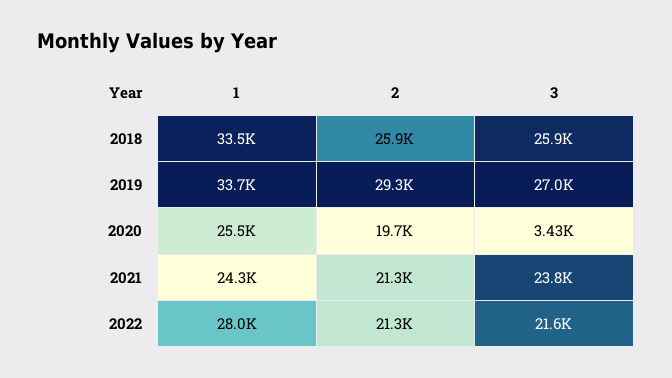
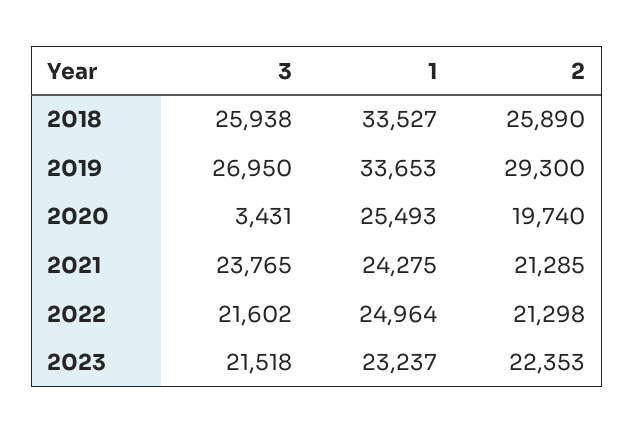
1, 2022: 28000 -> 24964
3, 2023: none -> 21518
1, 2023: none -> 23237
2, 2023: none -> 22353

